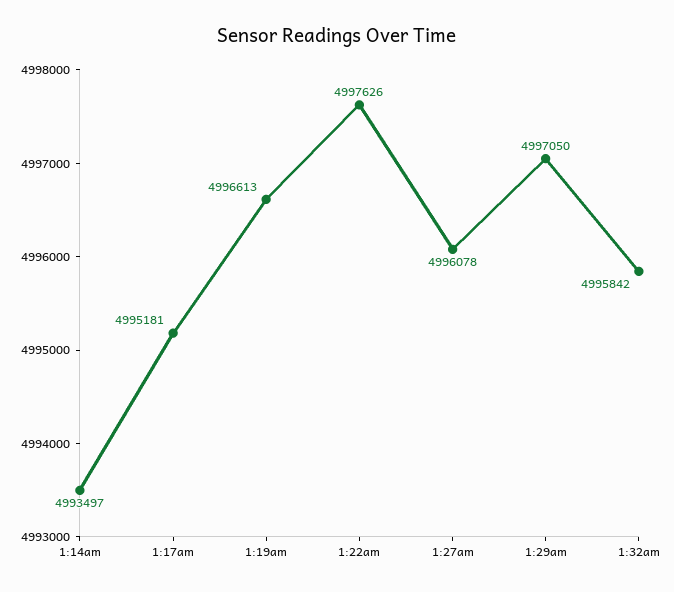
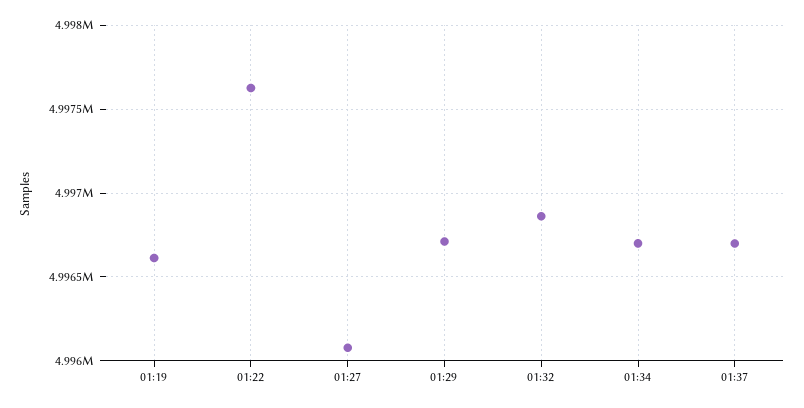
1:14am: 4993497 -> none
1:17am: 4995181 -> none
1:29am: 4997050 -> 4996700
1:32am: 4995842 -> 4996850
01:34: none -> 4996700
01:37: none -> 4996700

